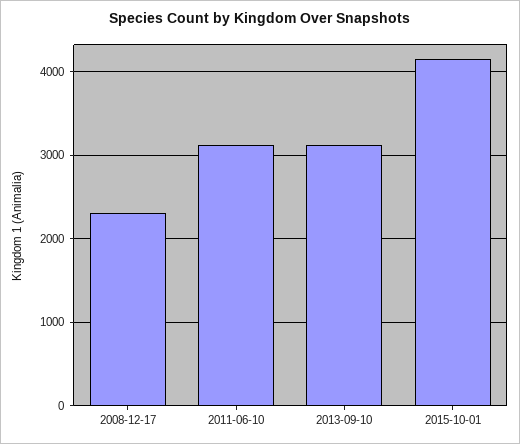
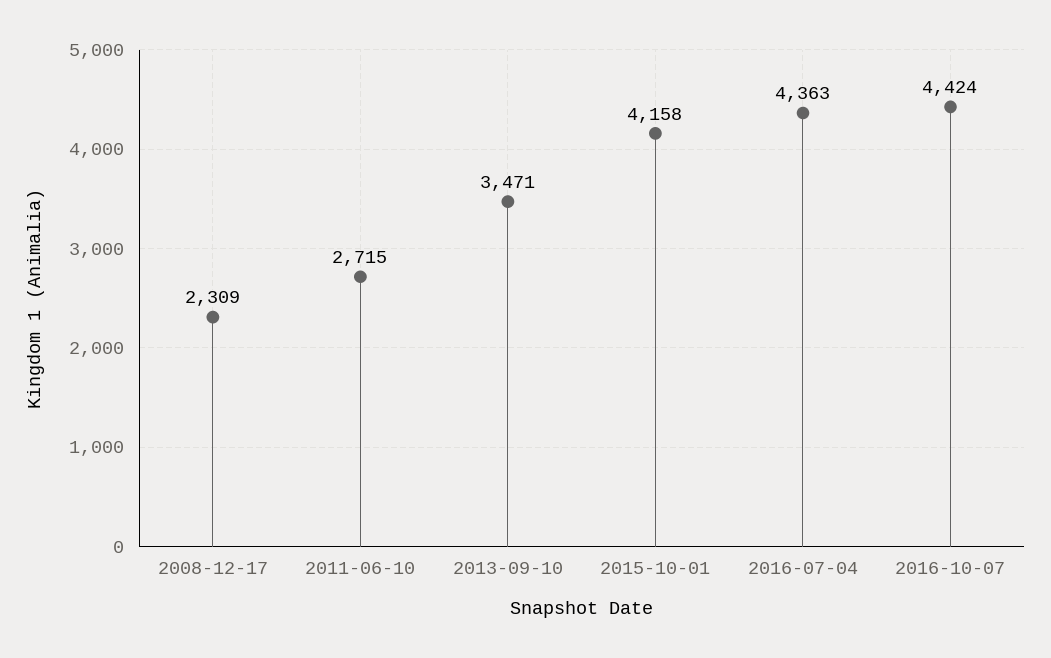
2011-06-10: 3100 -> 2715
2013-09-10: 3100 -> 3471
2016-07-04: none -> 4363
2016-10-07: none -> 4424

